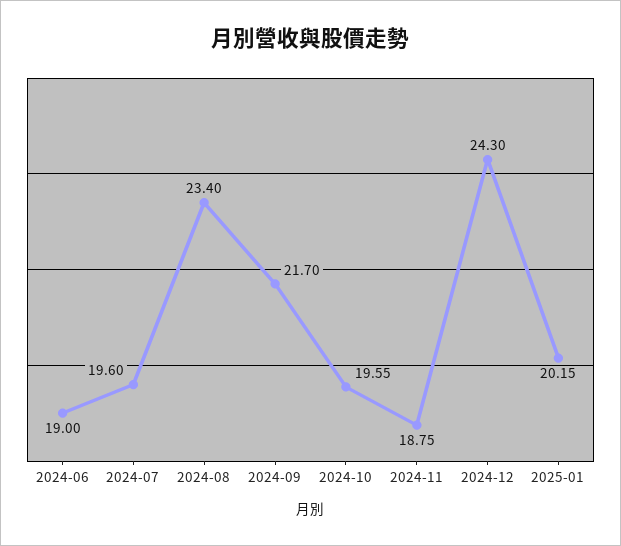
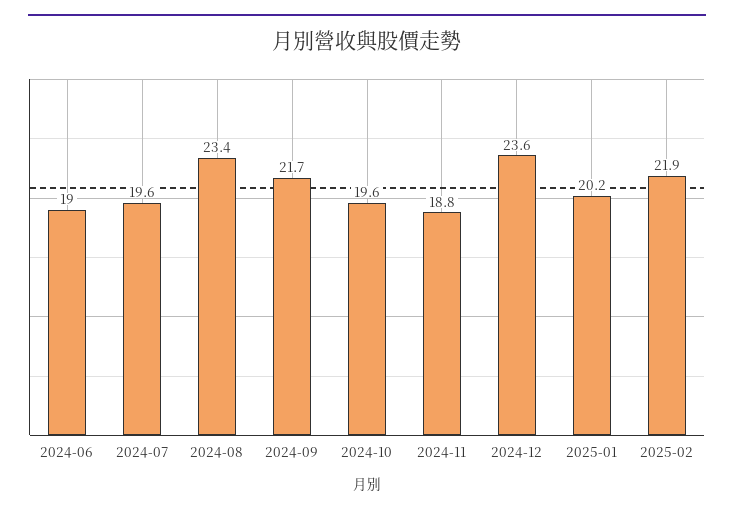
2024-12: 24.3 -> 23.6
2025-02: none -> 21.9

